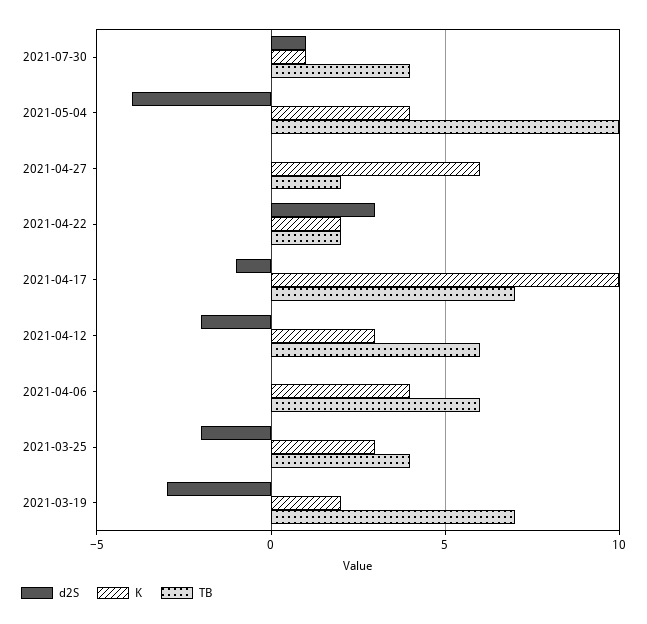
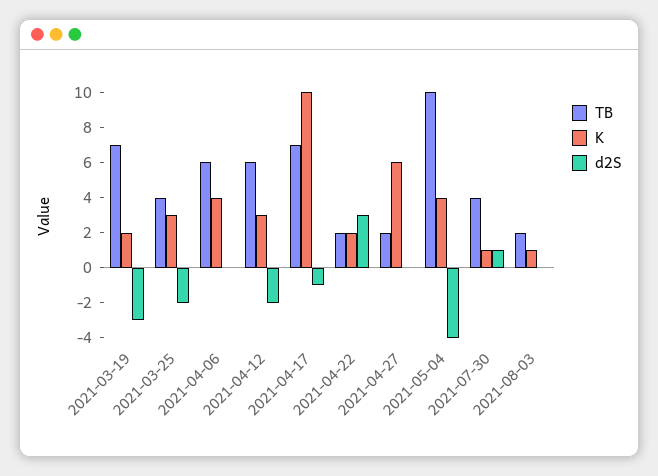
TB, 2021-08-03: none -> 2
K, 2021-08-03: none -> 1
d2S, 2021-08-03: none -> 0

